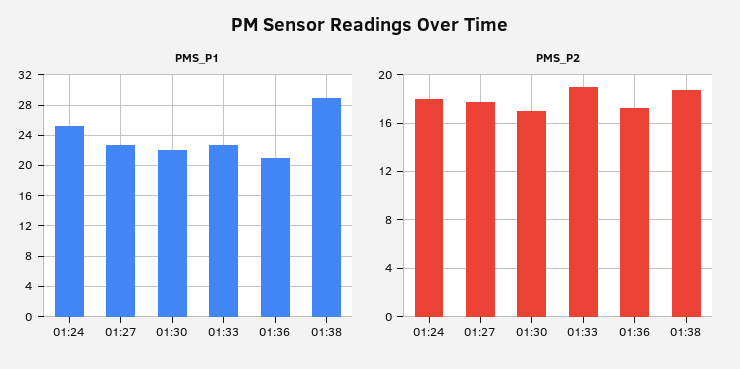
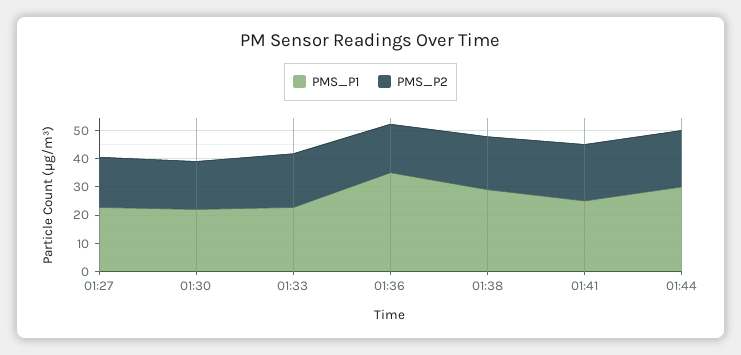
PMS_P1, 01:24: 25 -> none
PMS_P1, 01:36: 21 -> 35
PMS_P2, 01:24: 18 -> none
PMS_P1, 01:41: none -> 25
PMS_P2, 01:41: none -> 20
PMS_P1, 01:44: none -> 30
PMS_P2, 01:44: none -> 20

